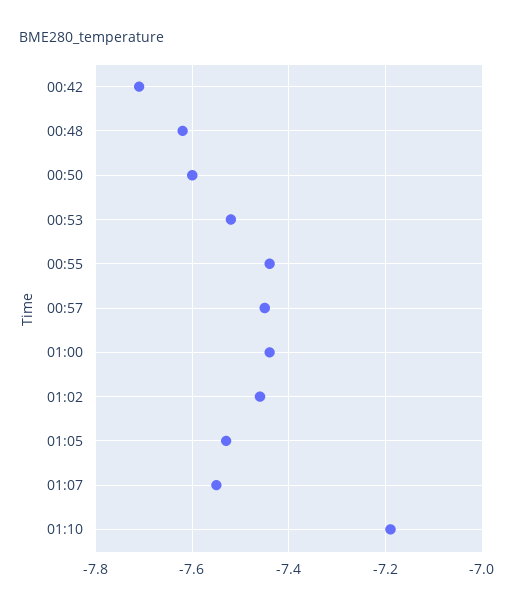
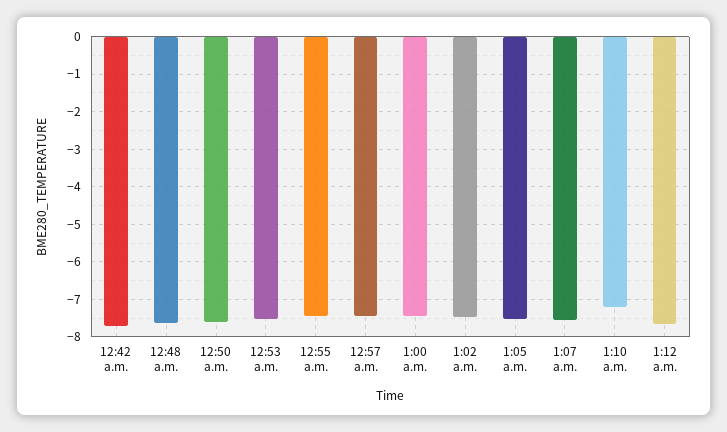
1:12 a.m.: none -> -7.6

